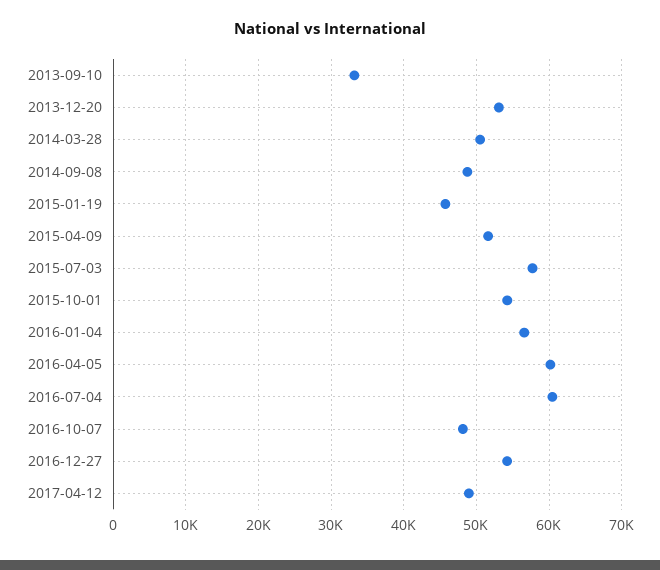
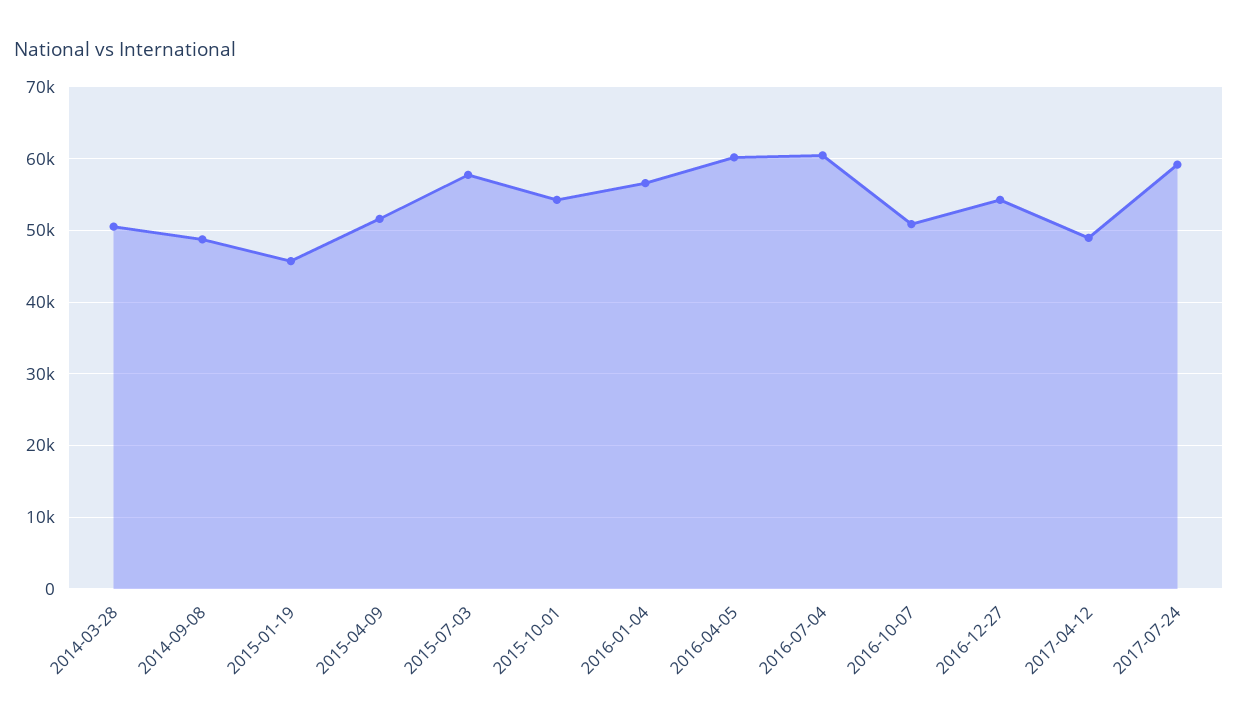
2013-09-10: 33000 -> none
2013-12-20: 53000 -> none
2016-10-07: 48000 -> 51000
2017-07-24: none -> 59000

